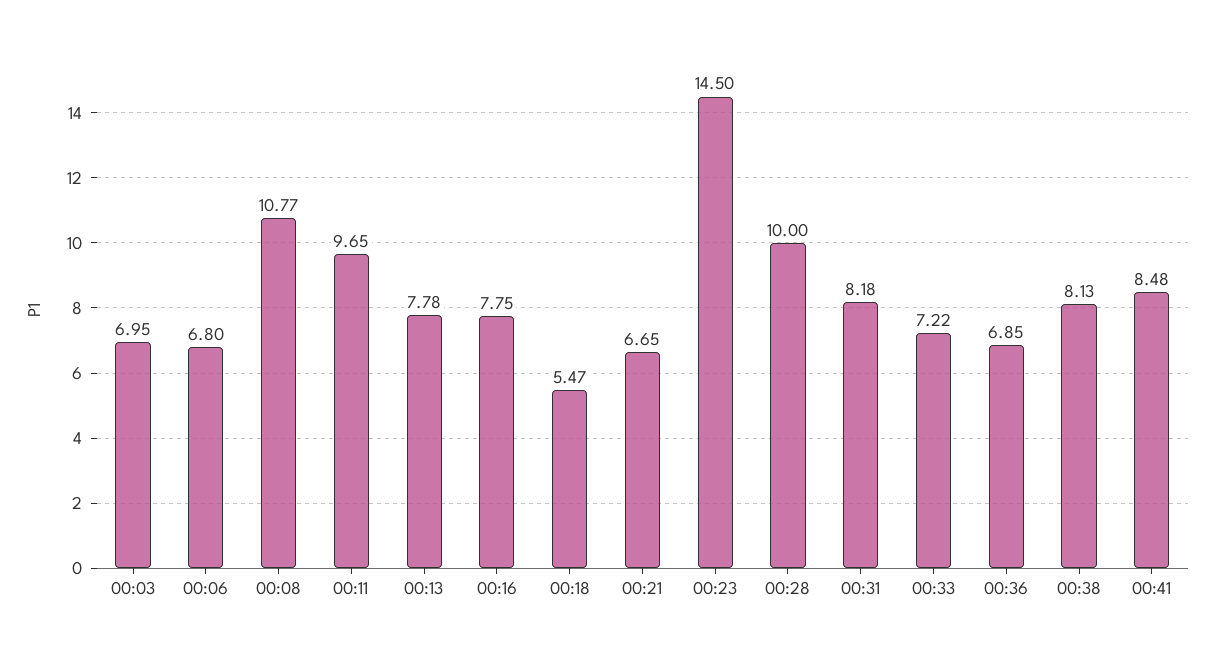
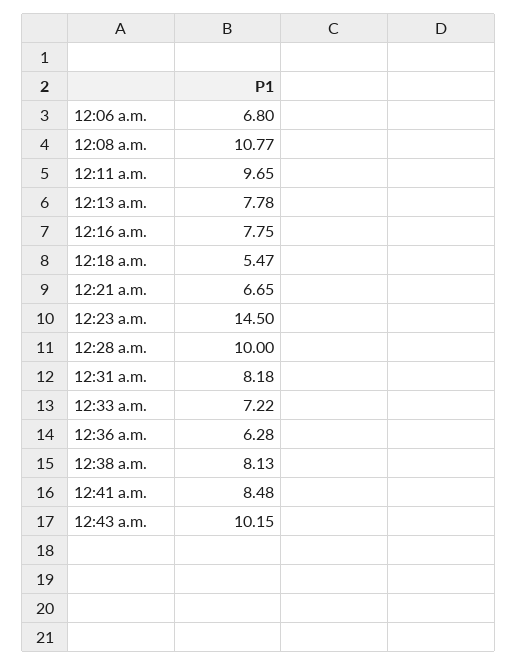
00:03: 6.95 -> none
00:36: 6.85 -> 6.28
12:43 a.m.: none -> 10.15

